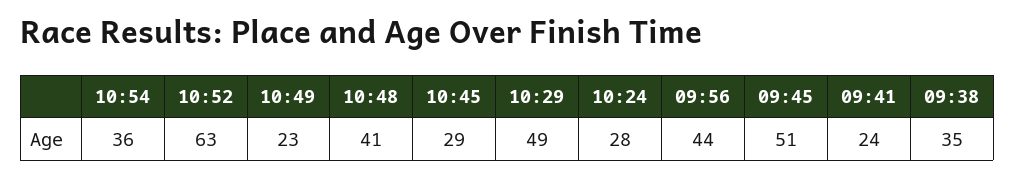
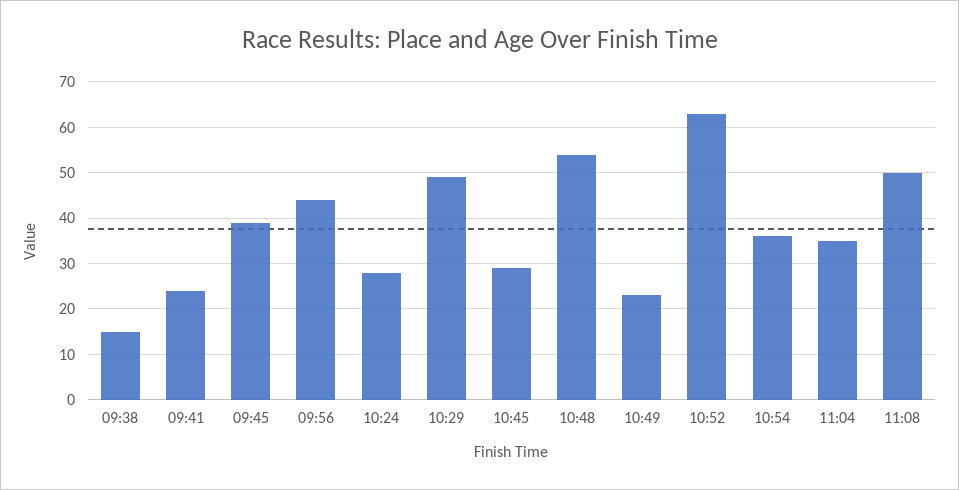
10:48: 41 -> 55
09:45: 51 -> 40
09:38: 35 -> 15
11:04: none -> 35
11:08: none -> 50

